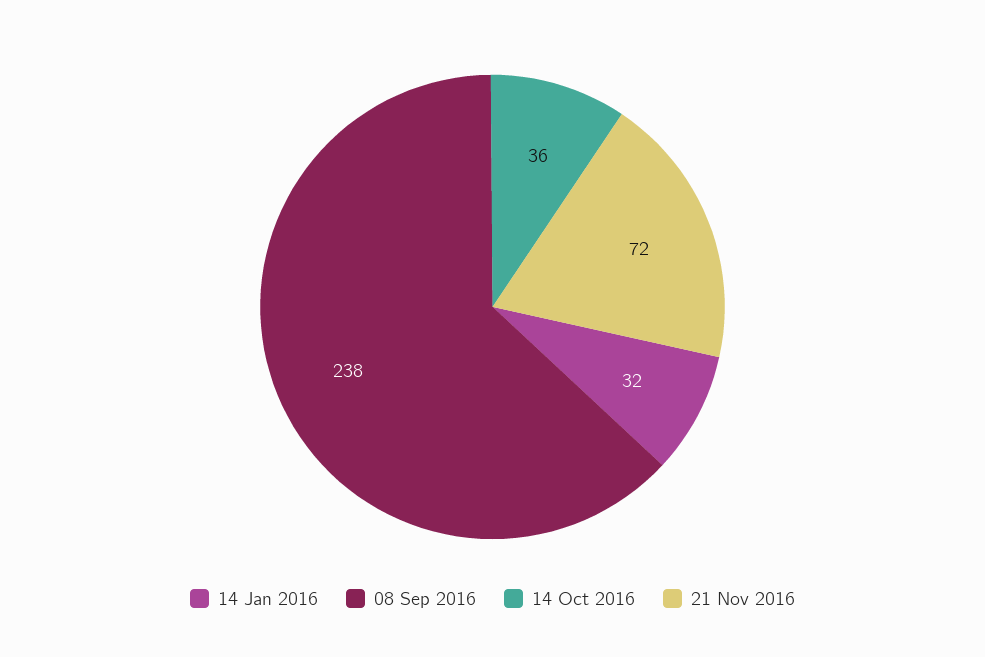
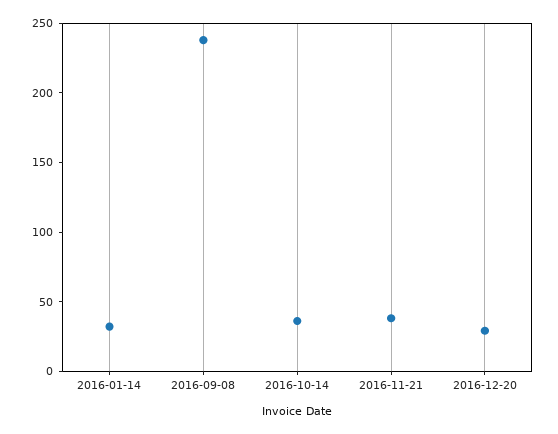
21 Nov 2016: 72 -> 40
2016-12-20: none -> 30

